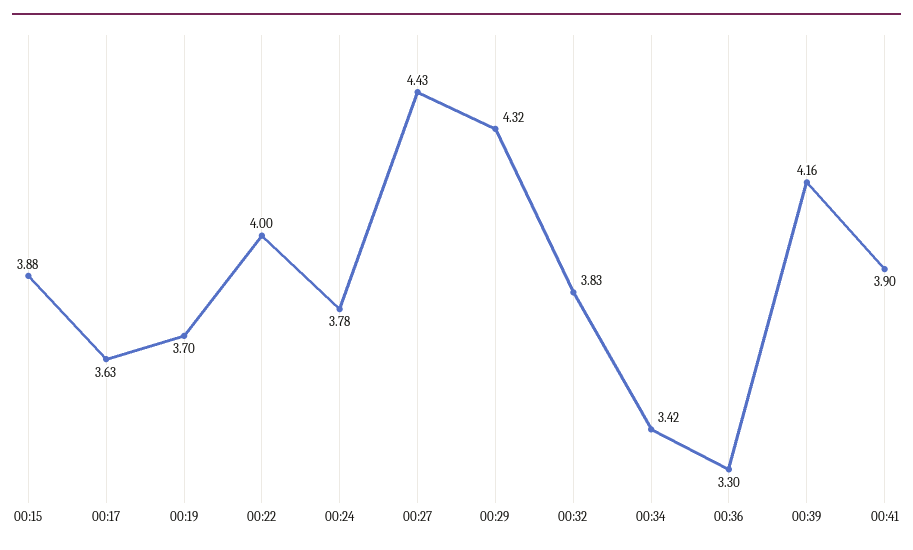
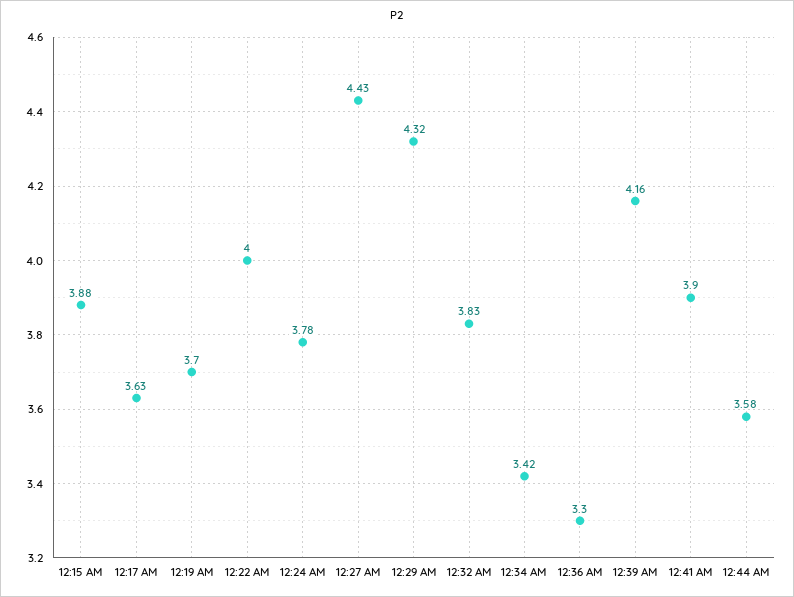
12:44 AM: none -> 3.58

